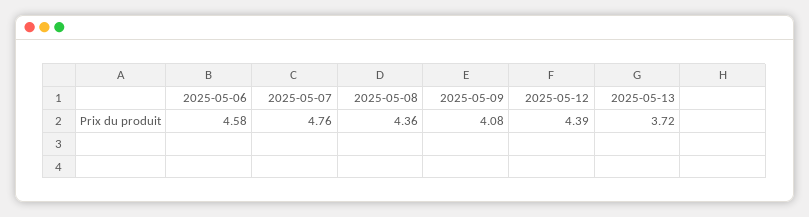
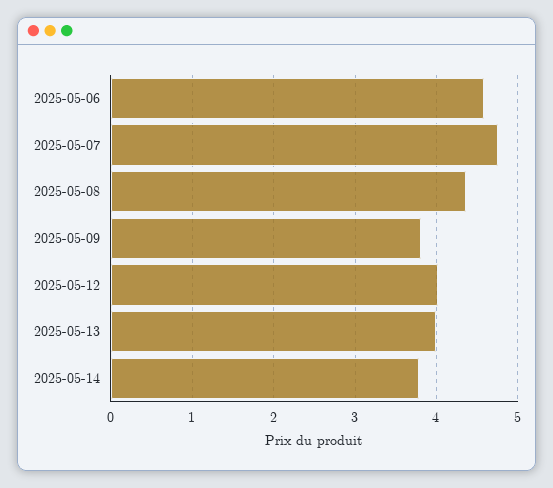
2025-05-09: 4.08 -> 3.8
2025-05-12: 4.39 -> 4
2025-05-13: 3.72 -> 4
2025-05-14: none -> 3.8

